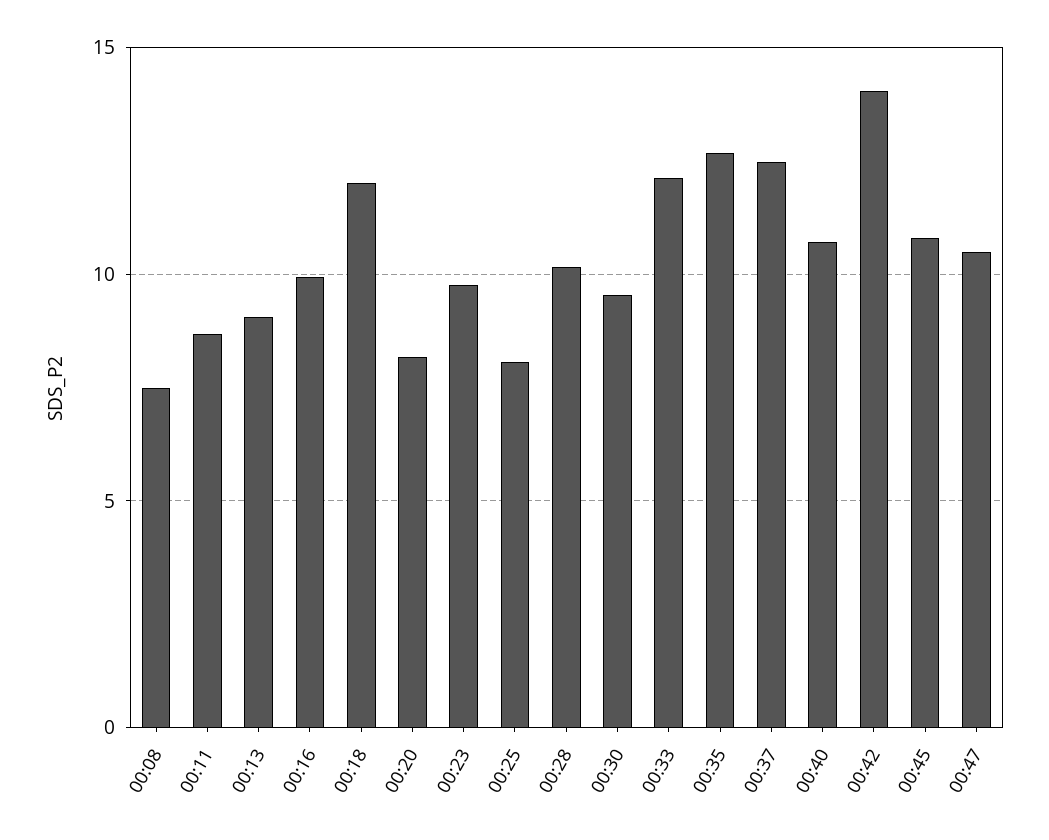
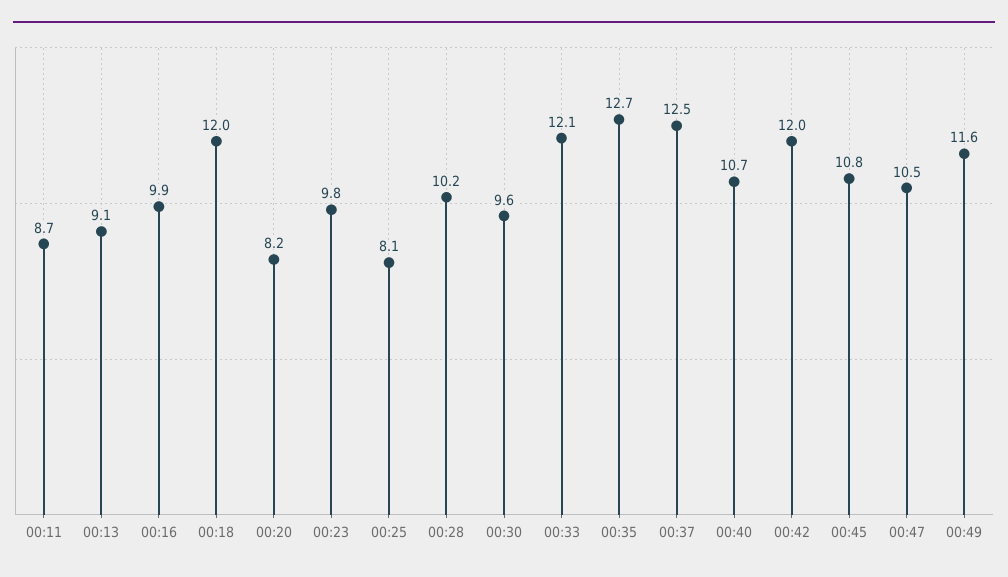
00:08: 7.5 -> none
00:42: 14 -> 12
00:49: none -> 11.6

